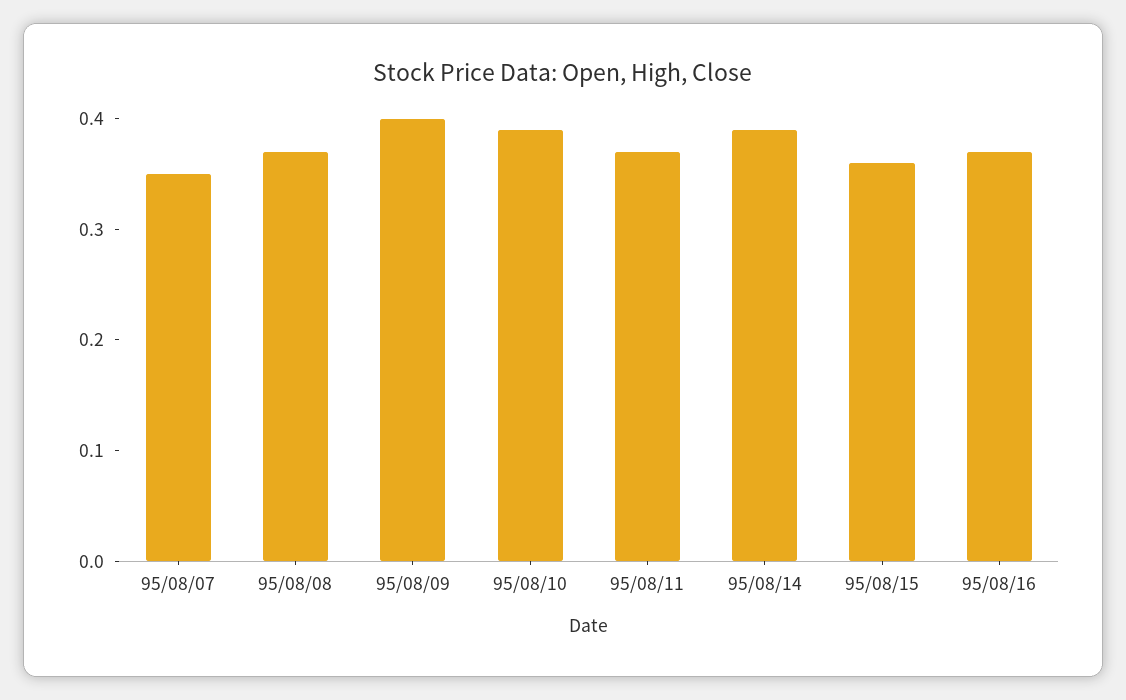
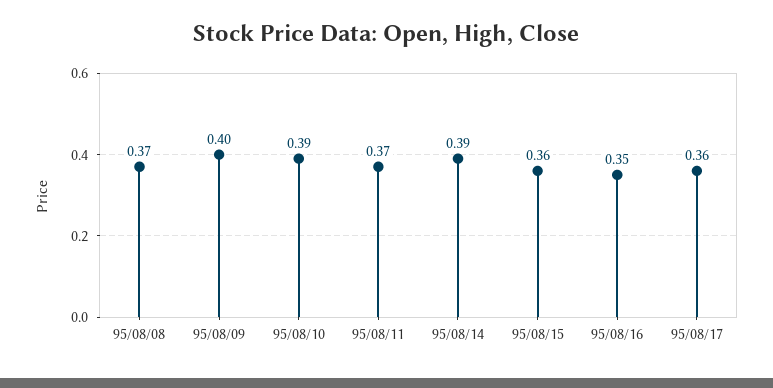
95/08/07: 0.35 -> none
95/08/16: 0.37 -> 0.35
95/08/17: none -> 0.36

